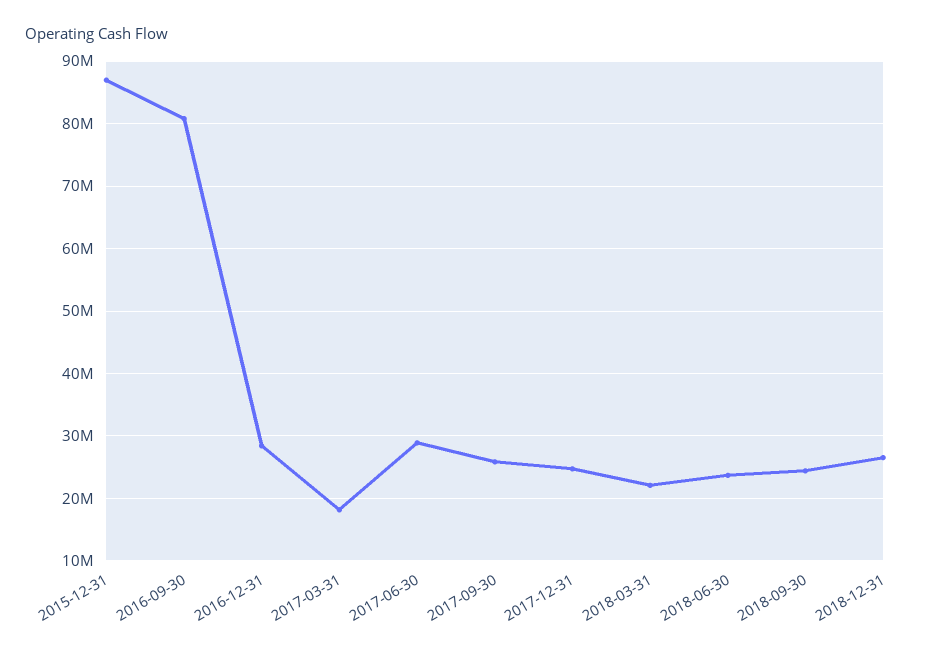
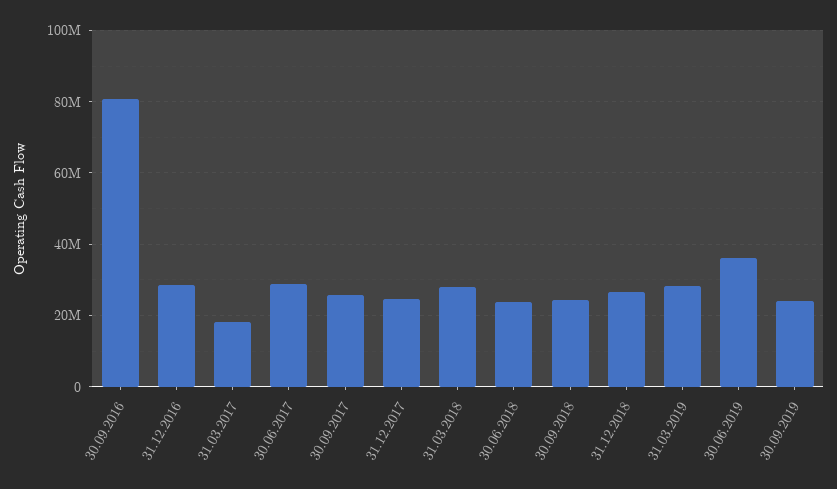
2015-12-31: 87000000 -> none
2018-03-31: 22000000 -> 28000000
31.03.2019: none -> 28000000
30.06.2019: none -> 36000000
30.09.2019: none -> 24000000

